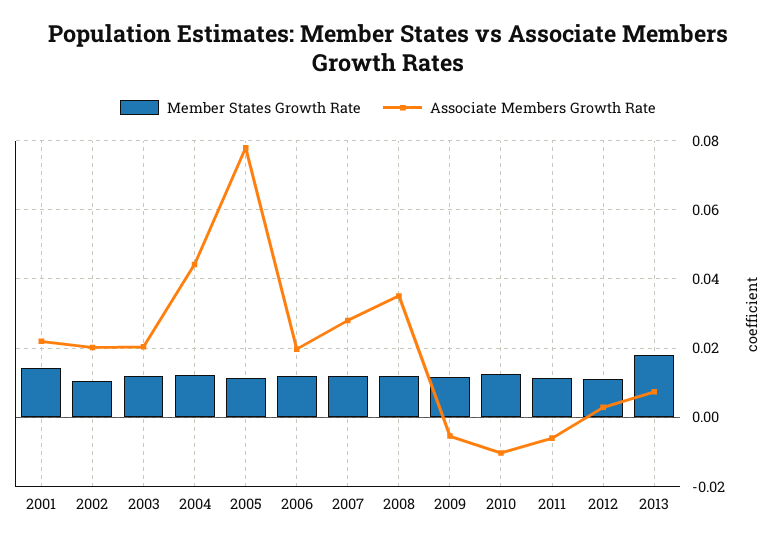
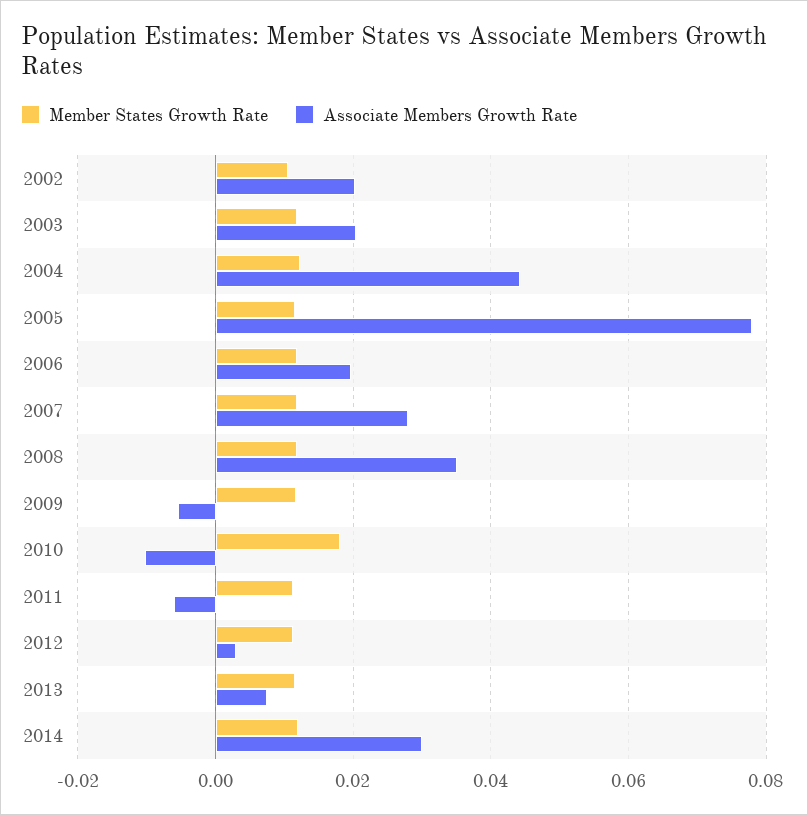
Member States Growth Rate, 2001: 0.014 -> none
Associate Members Growth Rate, 2001: 0.022 -> none
Member States Growth Rate, 2010: 0.012 -> 0.018
Member States Growth Rate, 2013: 0.018 -> 0.012
Member States Growth Rate, 2014: none -> 0.012
Associate Members Growth Rate, 2014: none -> 0.03

